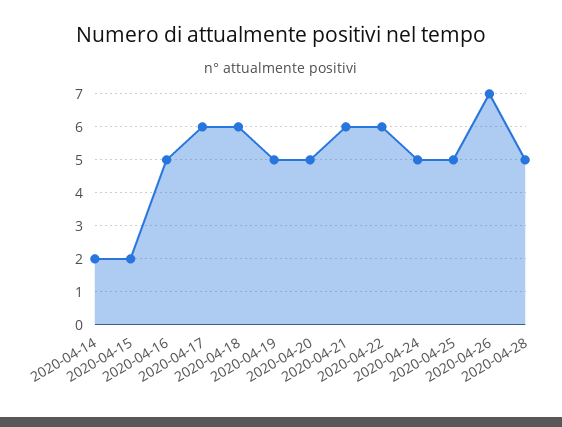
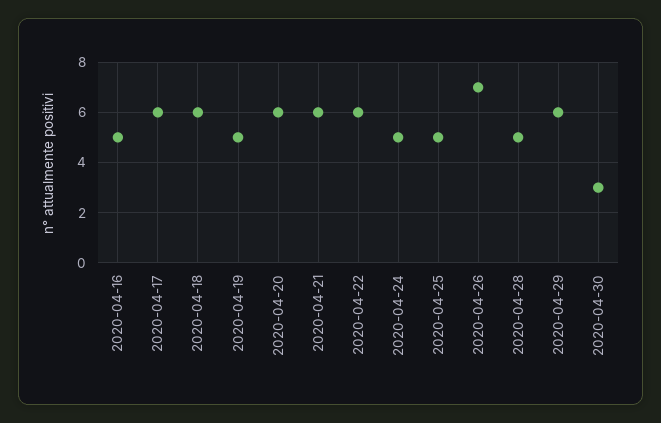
2020-04-14: 2 -> none
2020-04-15: 2 -> none
2020-04-20: 5 -> 6
2020-04-29: none -> 6
2020-04-30: none -> 3

